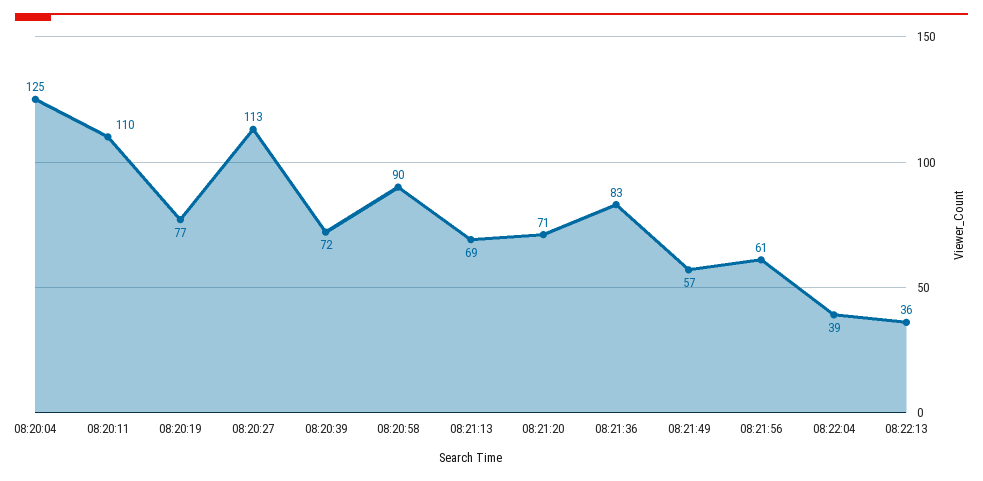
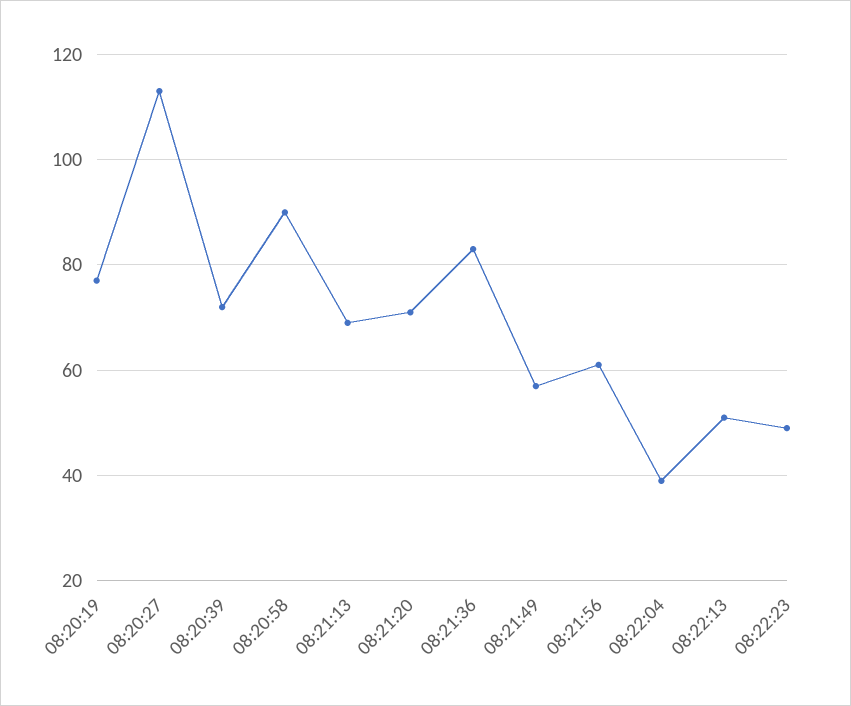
08:20:04: 125 -> none
08:20:11: 110 -> none
08:22:13: 36 -> 50
08:22:23: none -> 50

